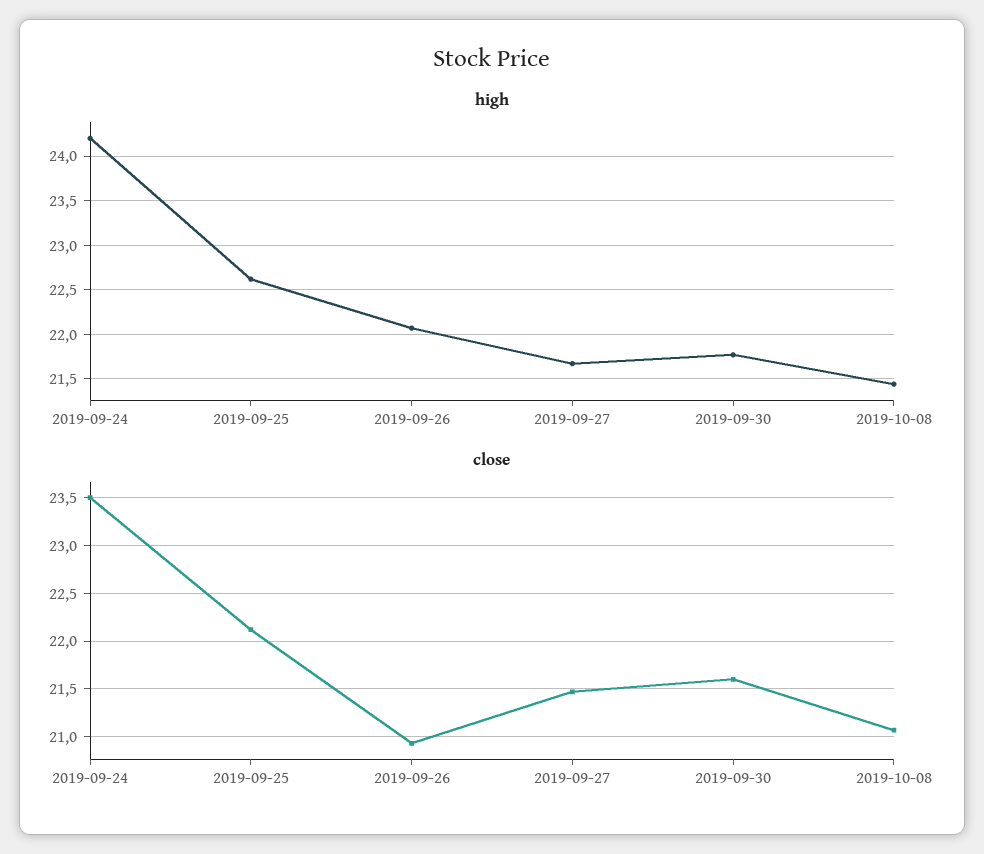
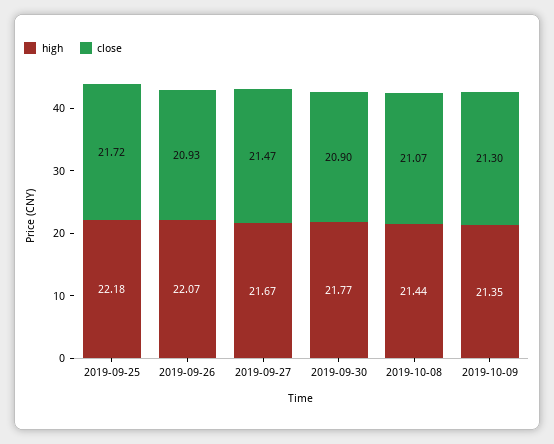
high, 2019-09-24: 24.2 -> none
high, 2019-09-25: 22.6 -> 22.18
close, 2019-09-24: 23.5 -> none
close, 2019-09-25: 22.1 -> 21.72
close, 2019-09-30: 21.6 -> 20.9
high, 2019-10-09: none -> 21.35
close, 2019-10-09: none -> 21.3

